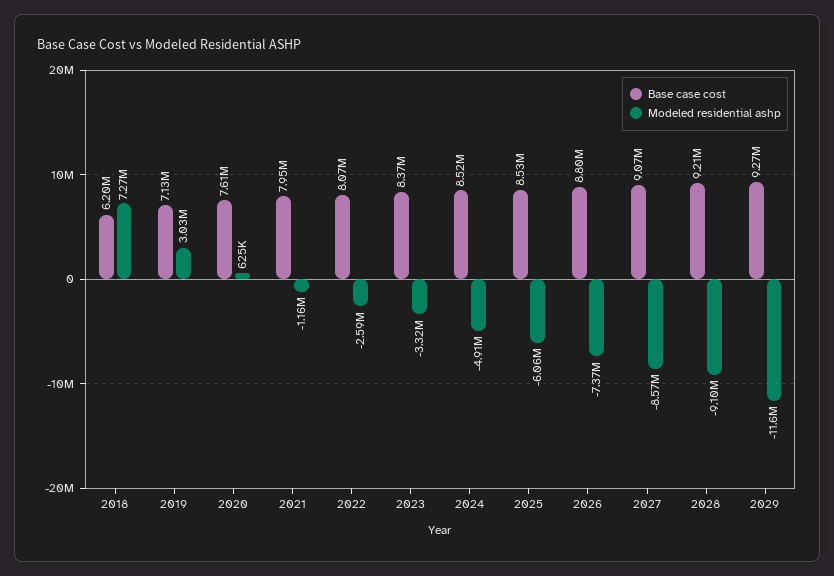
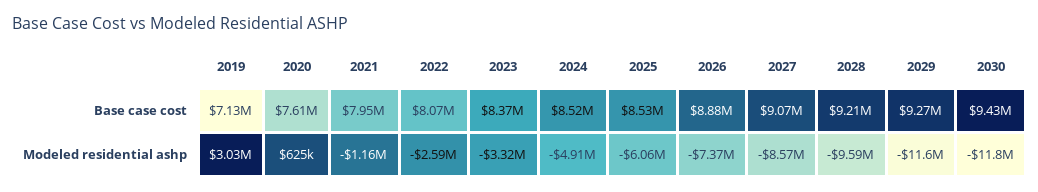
Base case cost, 2018: 6200000 -> none
Modeled residential ashp, 2018: 7270000 -> none
Base case cost, 2026: 8800000 -> 8880000
Modeled residential ashp, 2028: -9100000 -> -9590000
Base case cost, 2030: none -> 9430000
Modeled residential ashp, 2030: none -> -11800000

